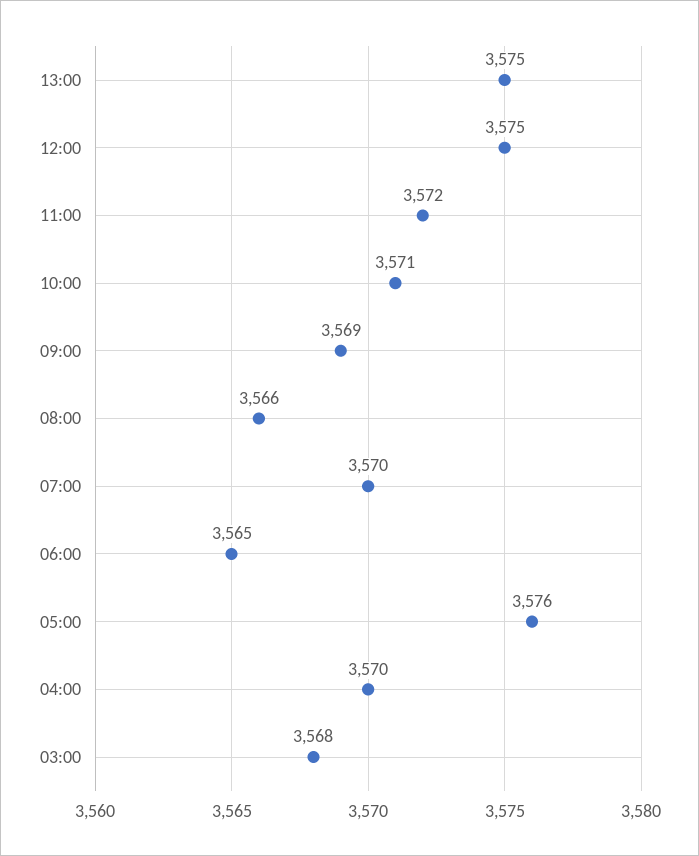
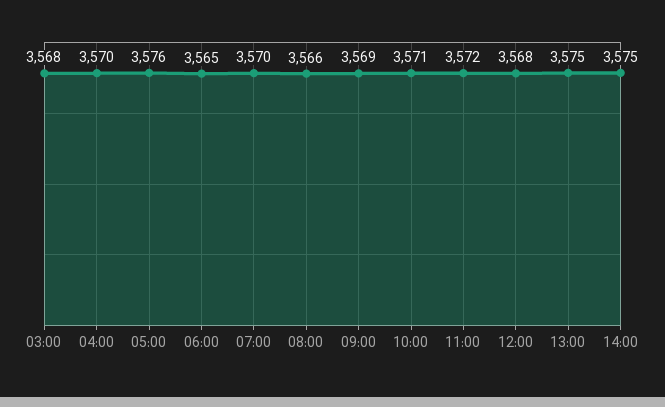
12:00: 3575 -> 3568
14:00: none -> 3575

